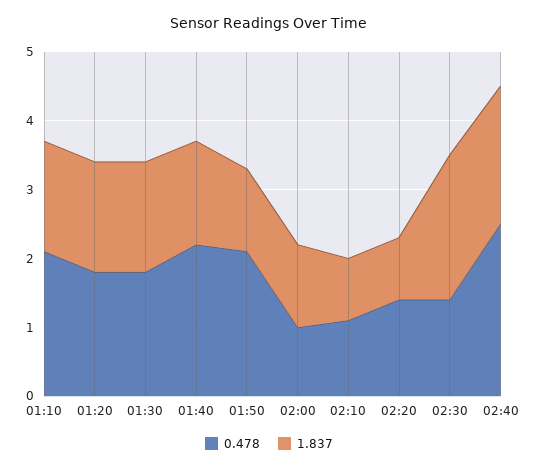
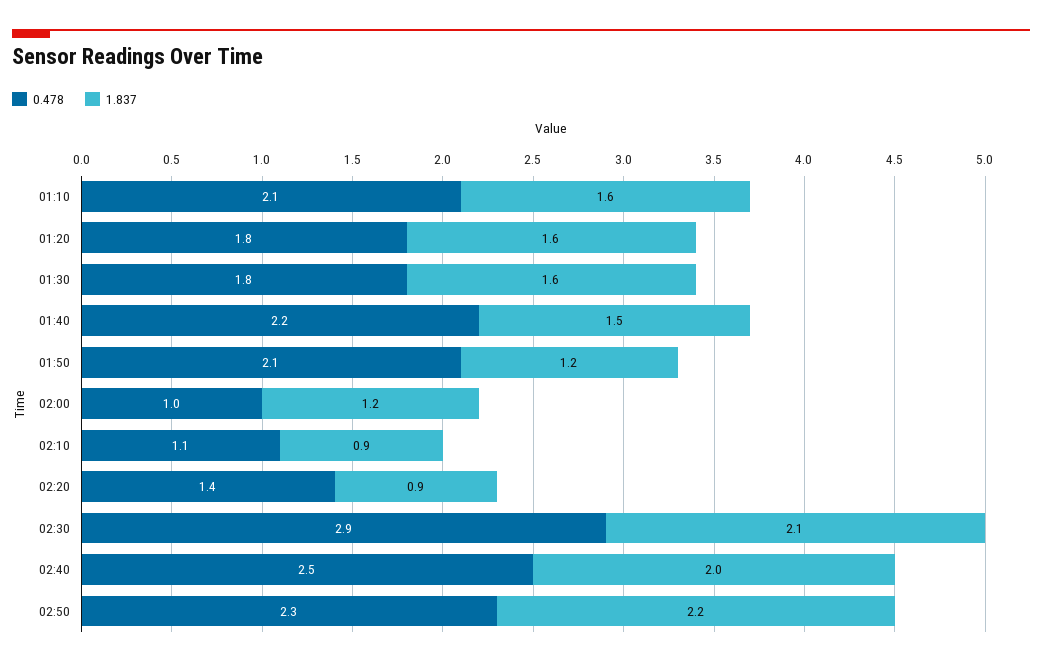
0.478, 02:30: 1.5 -> 2.9
0.478, 02:50: none -> 2.3
1.837, 02:50: none -> 2.2

